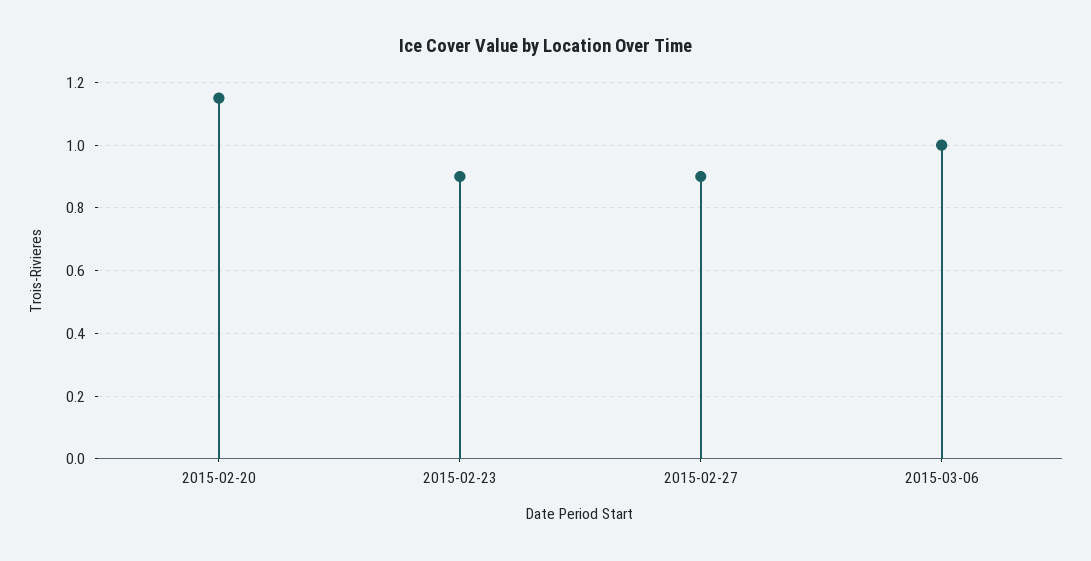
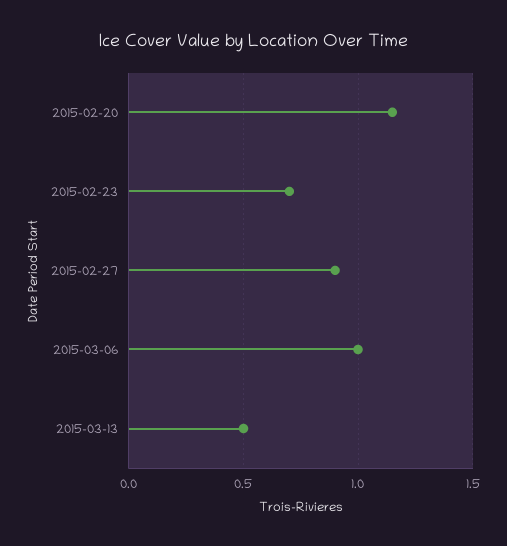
2015-02-23: 0.9 -> 0.7
2015-03-13: none -> 0.5

